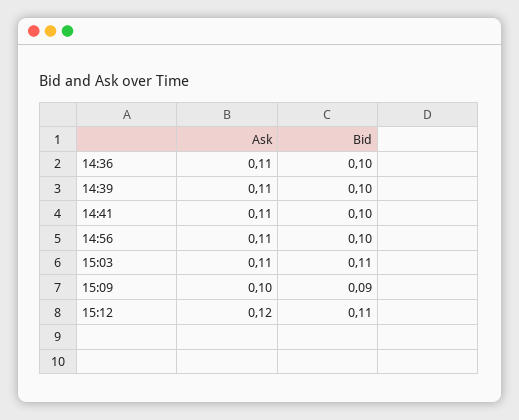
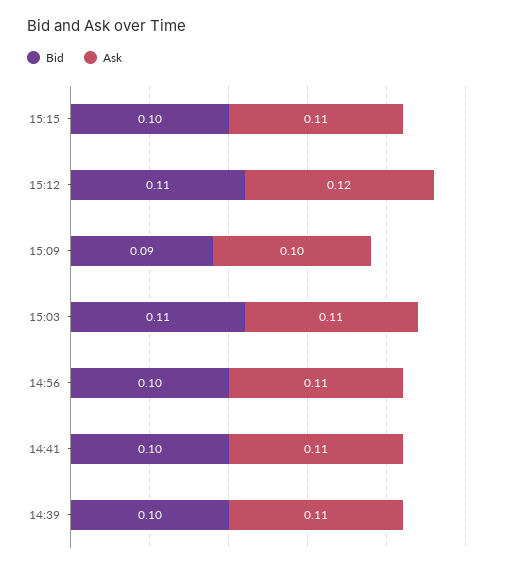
Ask, 14:36: 0.11 -> none
Bid, 14:36: 0.1 -> none
Bid, 15:15: none -> 0.1
Ask, 15:15: none -> 0.11

